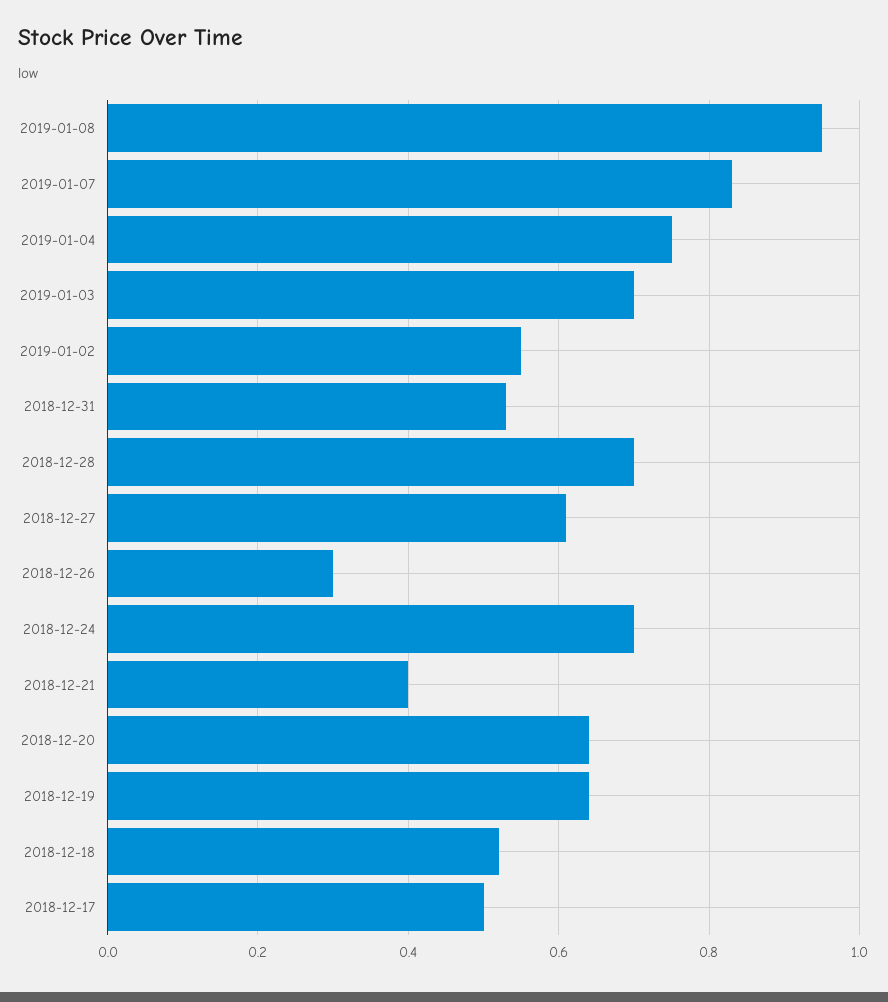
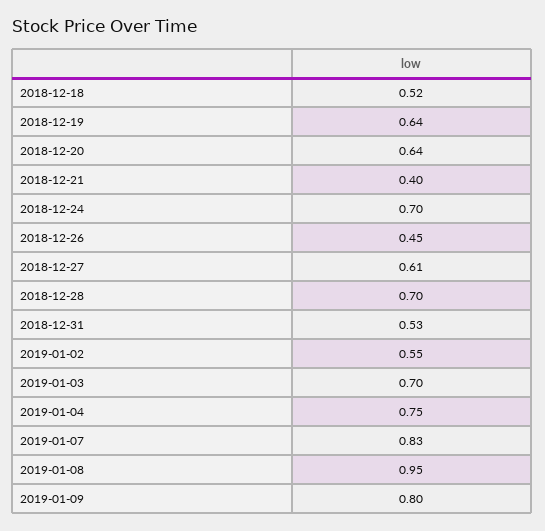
2018-12-26: 0.3 -> 0.45
2018-12-17: 0.5 -> none
2019-01-09: none -> 0.8

